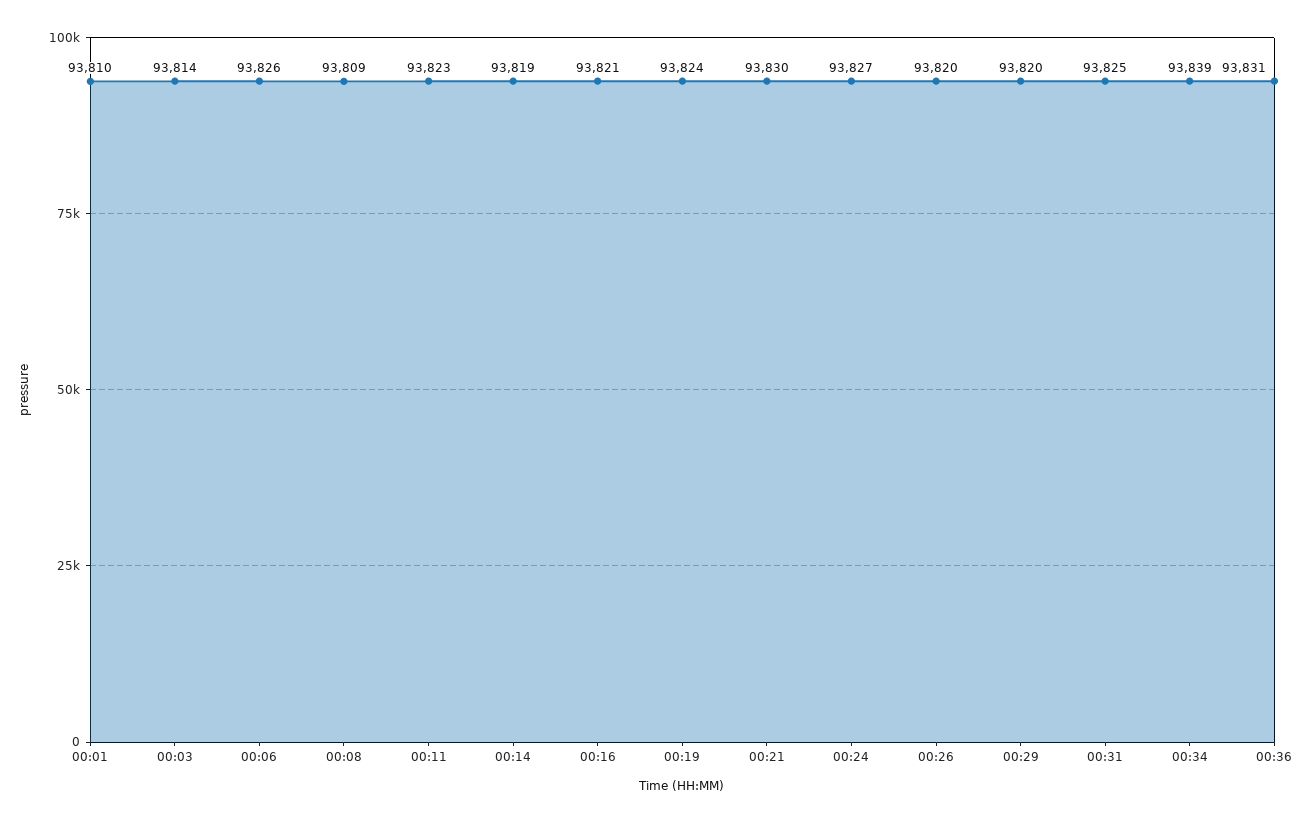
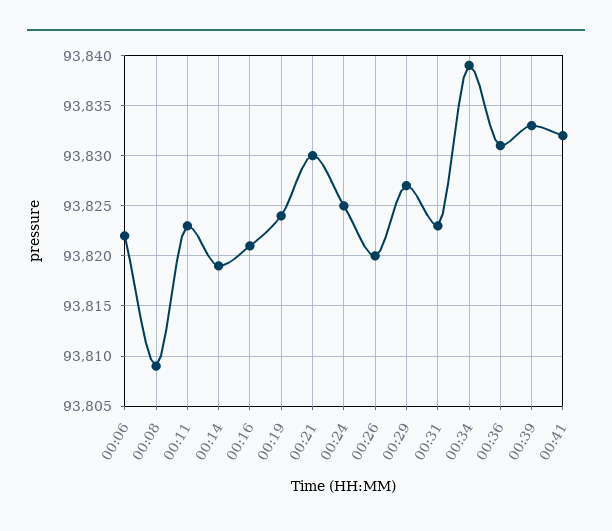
00:01: 93810 -> none
00:03: 93814 -> none
00:06: 93826 -> 93822
00:24: 93827 -> 93825
00:29: 93820 -> 93827
00:31: 93825 -> 93823
00:39: none -> 93833
00:41: none -> 93832

